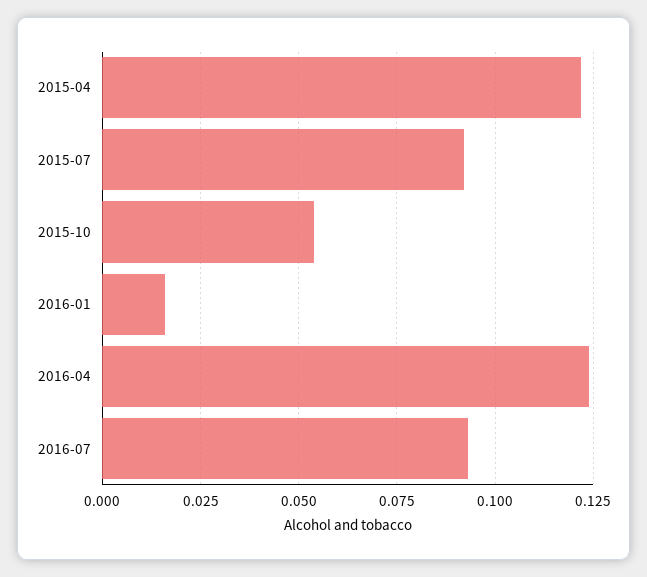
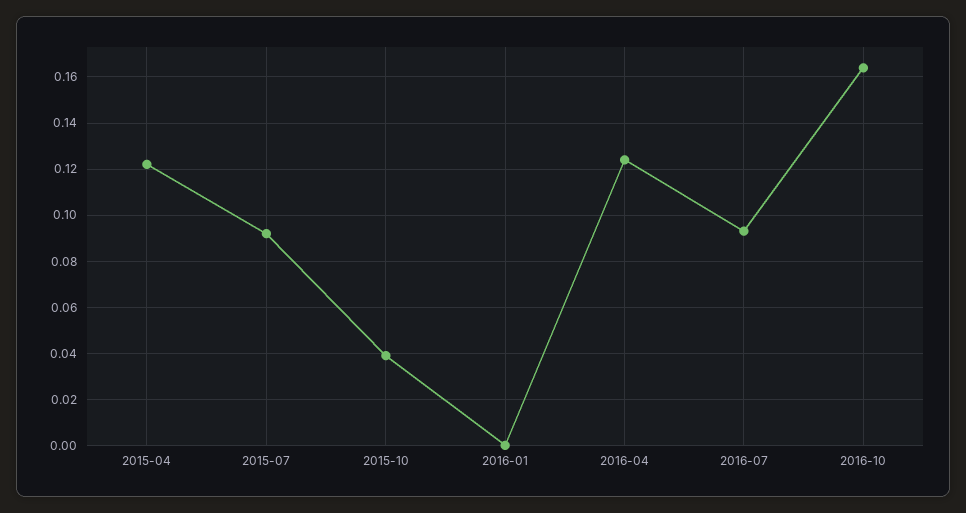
2015-10: 0.055 -> 0.04
2016-01: 0.015 -> 0
2016-10: none -> 0.165

